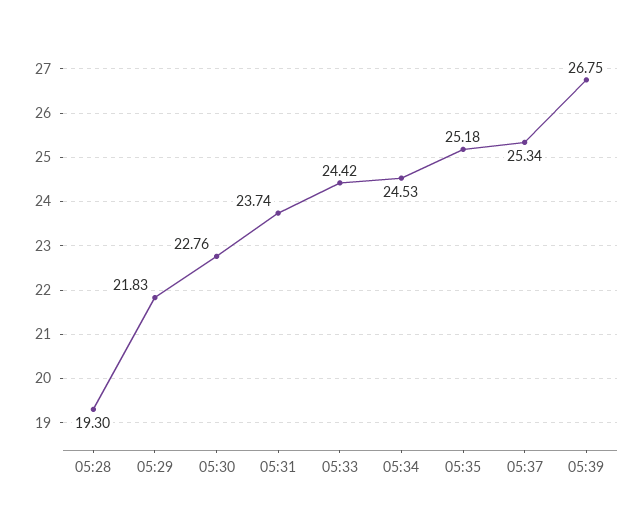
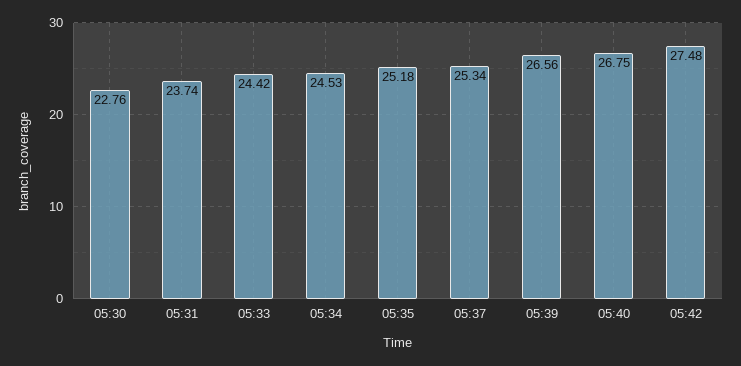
05:28: 19.3 -> none
05:29: 21.83 -> none
05:39: 26.75 -> 26.56
05:40: none -> 26.75
05:42: none -> 27.48

